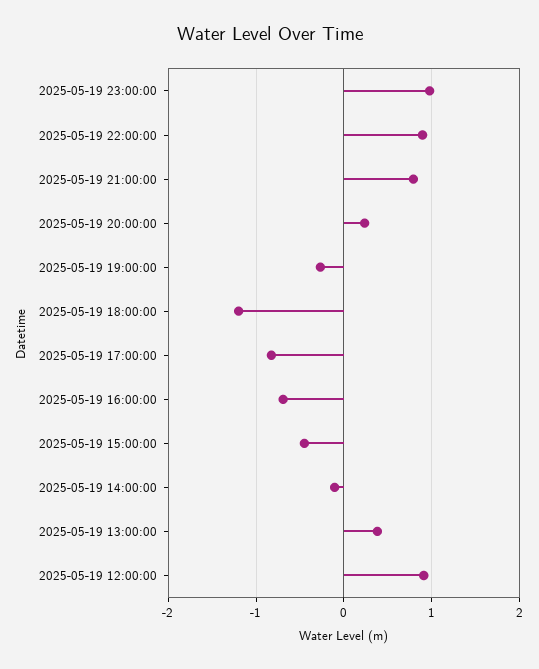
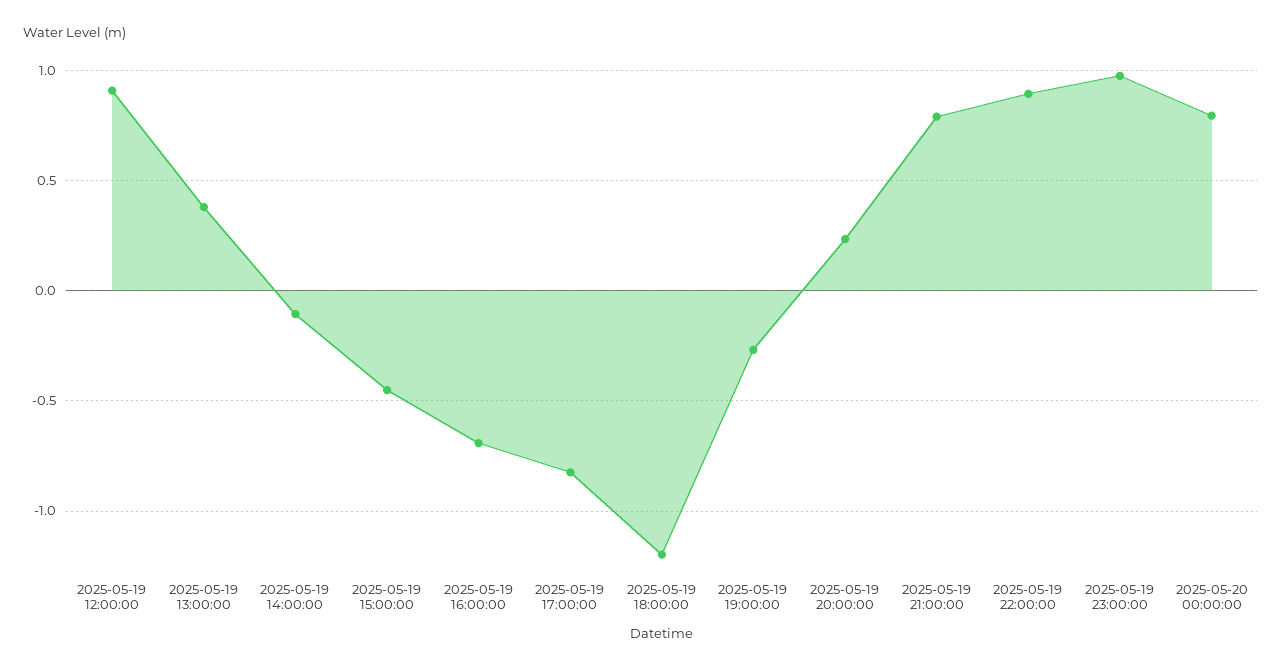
2025-05-20 00:00:00: none -> 0.8

